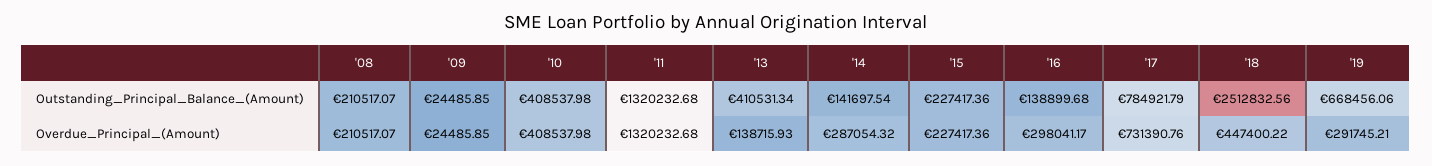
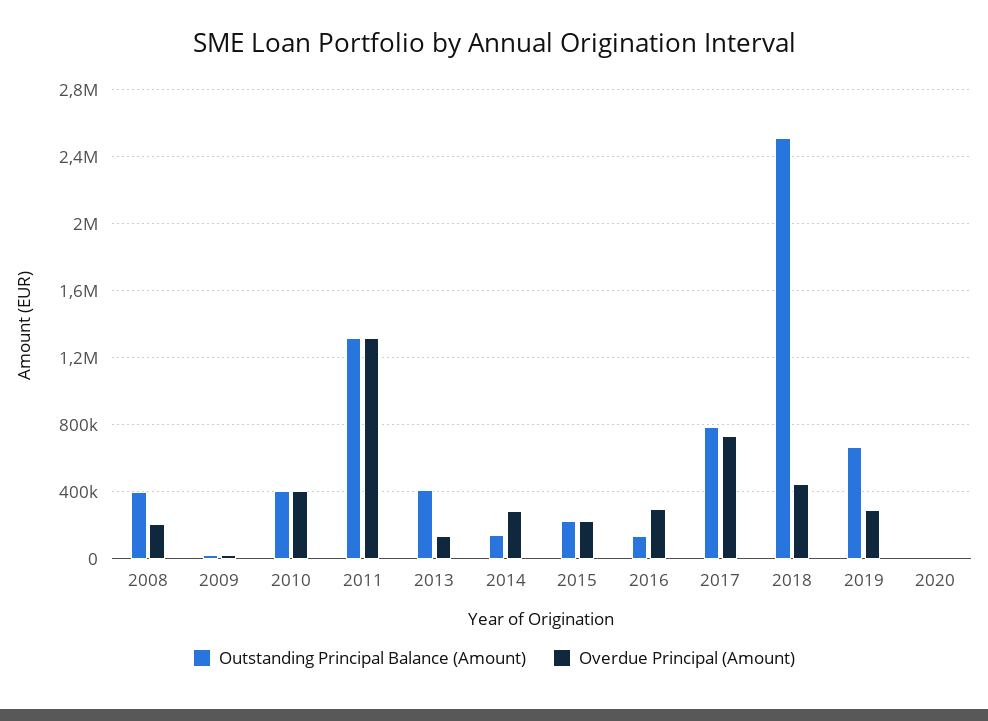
Outstanding_Principal_Balance_(Amount), '08: 210517.07 -> 400000
Outstanding_Principal_Balance_(Amount), 2020: none -> 0
Overdue_Principal_(Amount), 2020: none -> 0

